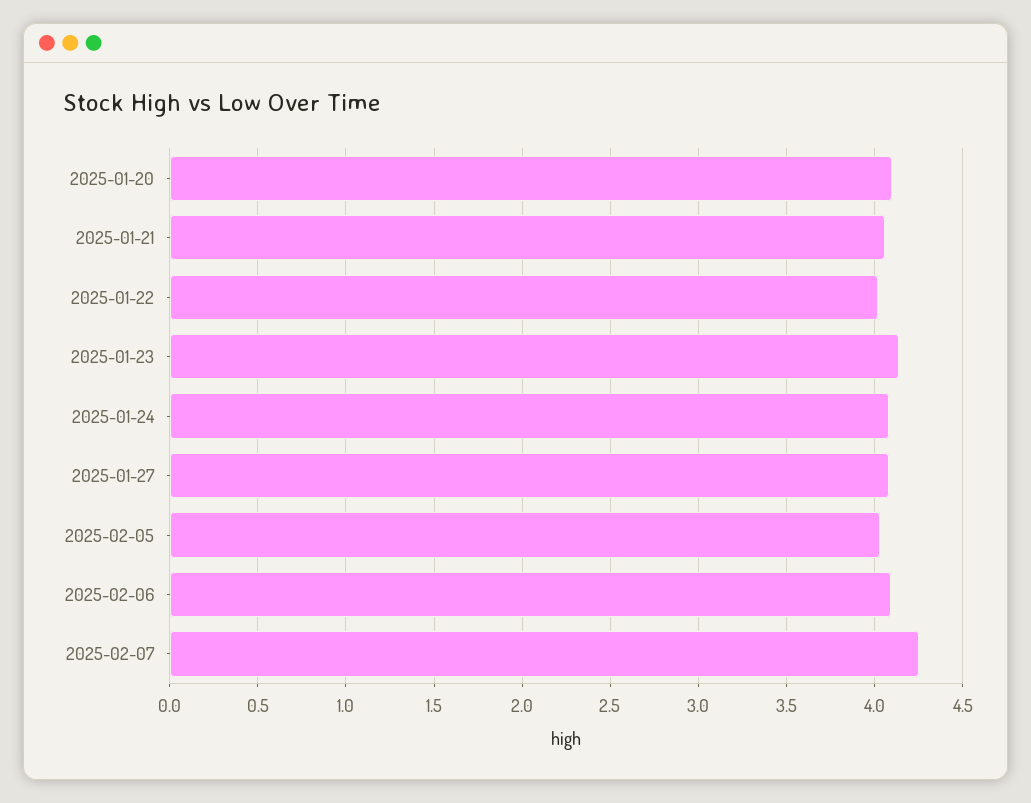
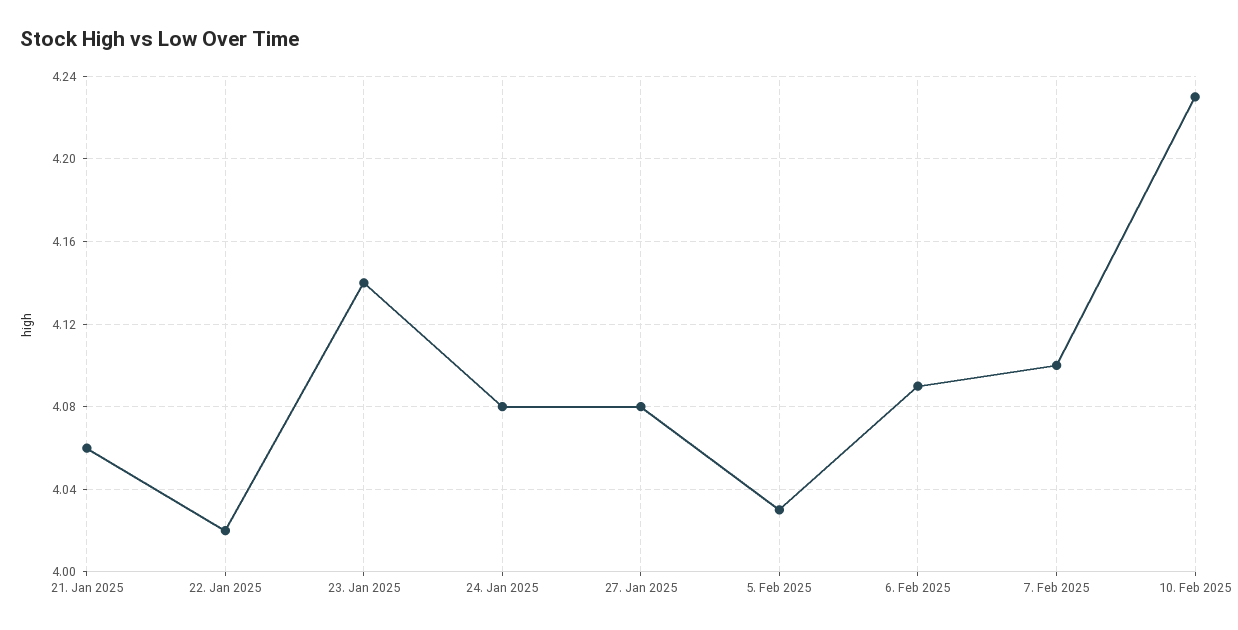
2025-01-20: 4.1 -> none
2025-02-07: 4.25 -> 4.1
10. Feb 2025: none -> 4.23

